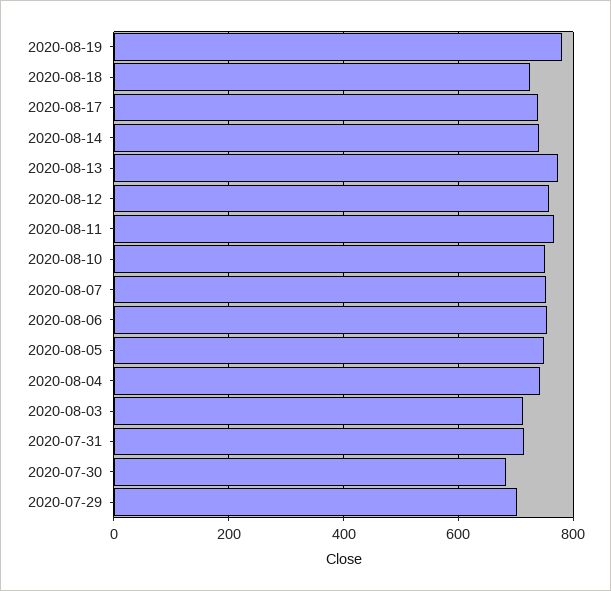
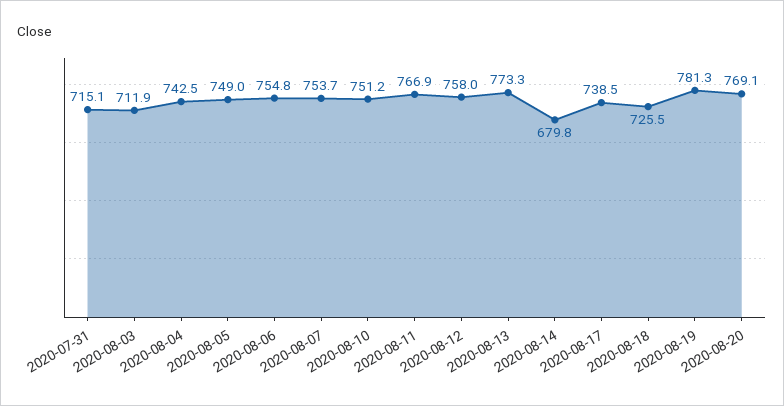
2020-08-14: 740 -> 679.8
2020-07-30: 680 -> none
2020-07-29: 700 -> none
2020-08-20: none -> 769.1

